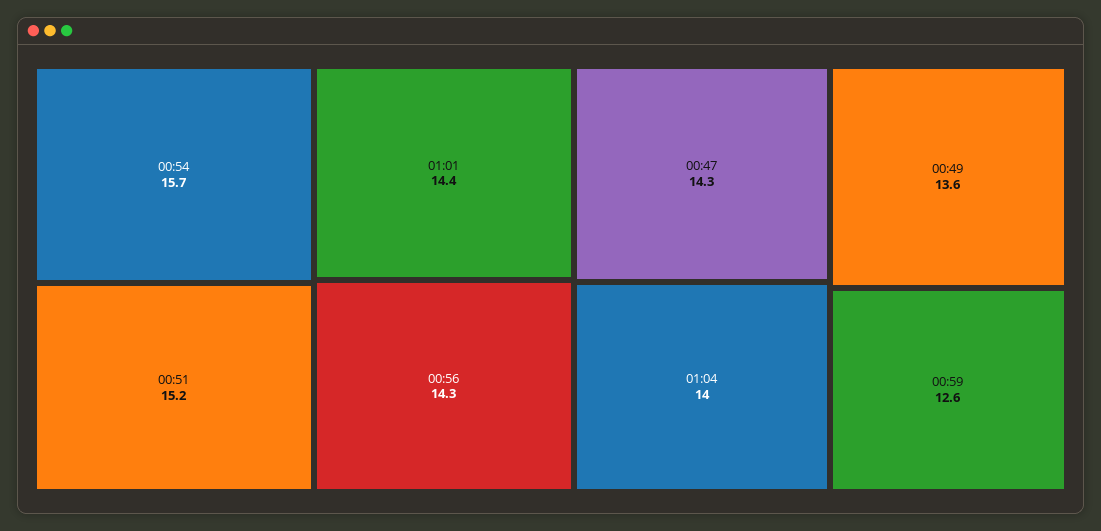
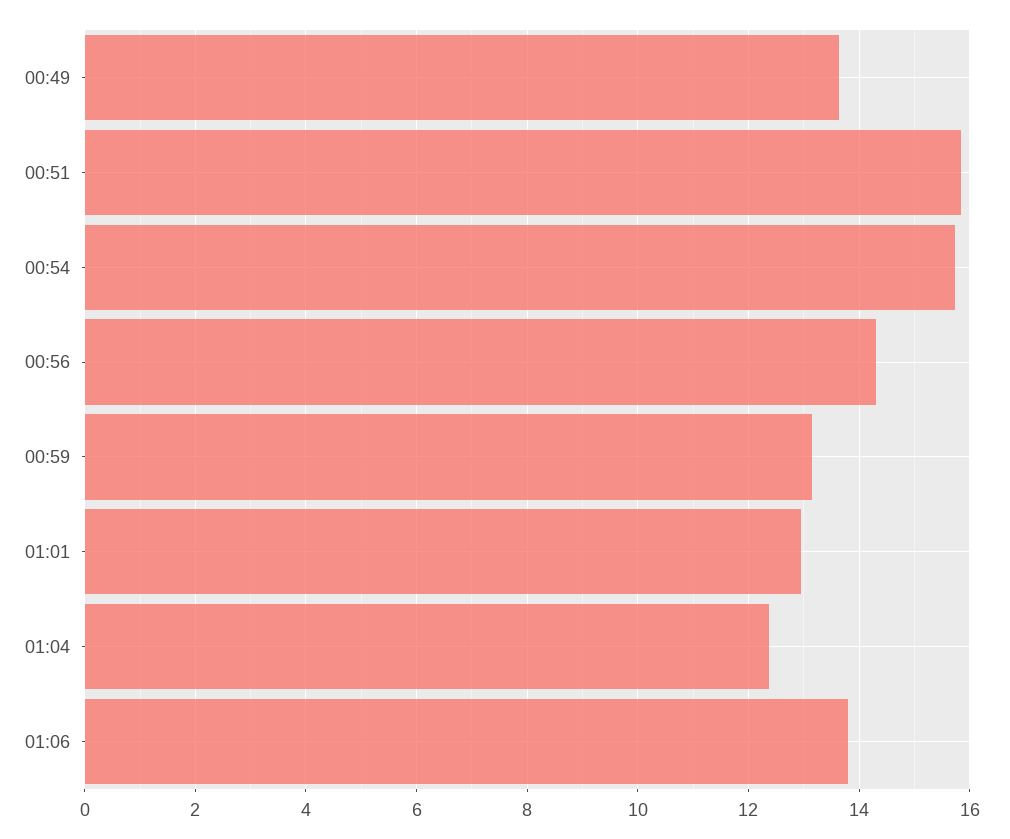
00:51: 15.2 -> 15.8
01:01: 14.4 -> 13
00:47: 14.3 -> none
01:04: 14 -> 12.4
00:59: 12.6 -> 13.2
01:06: none -> 13.8

